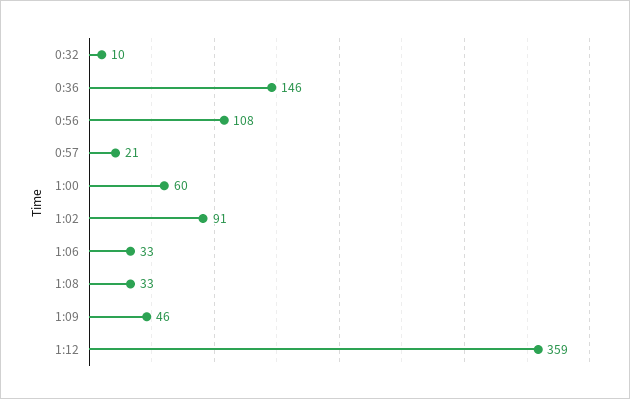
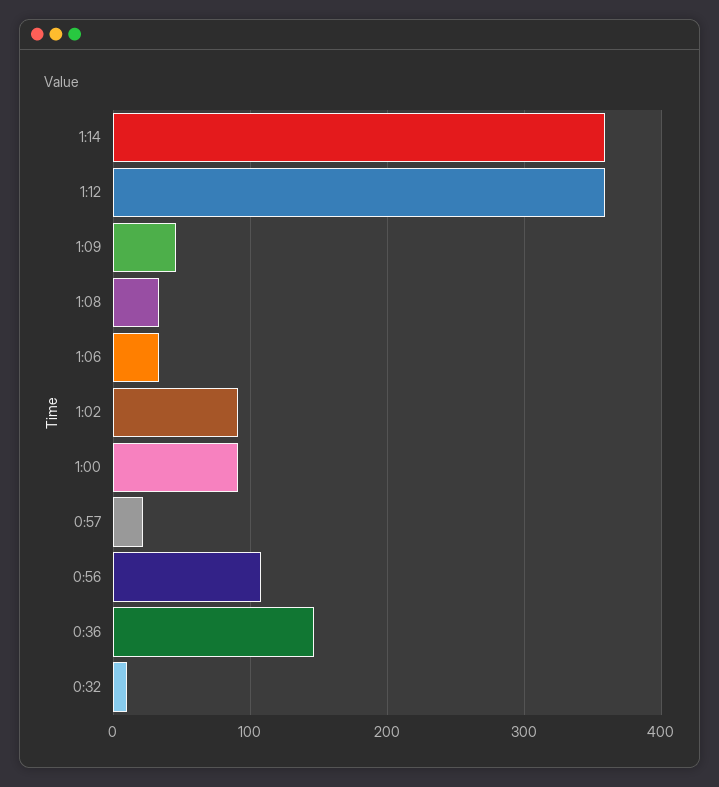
1:00: 60 -> 90
1:14: none -> 360

